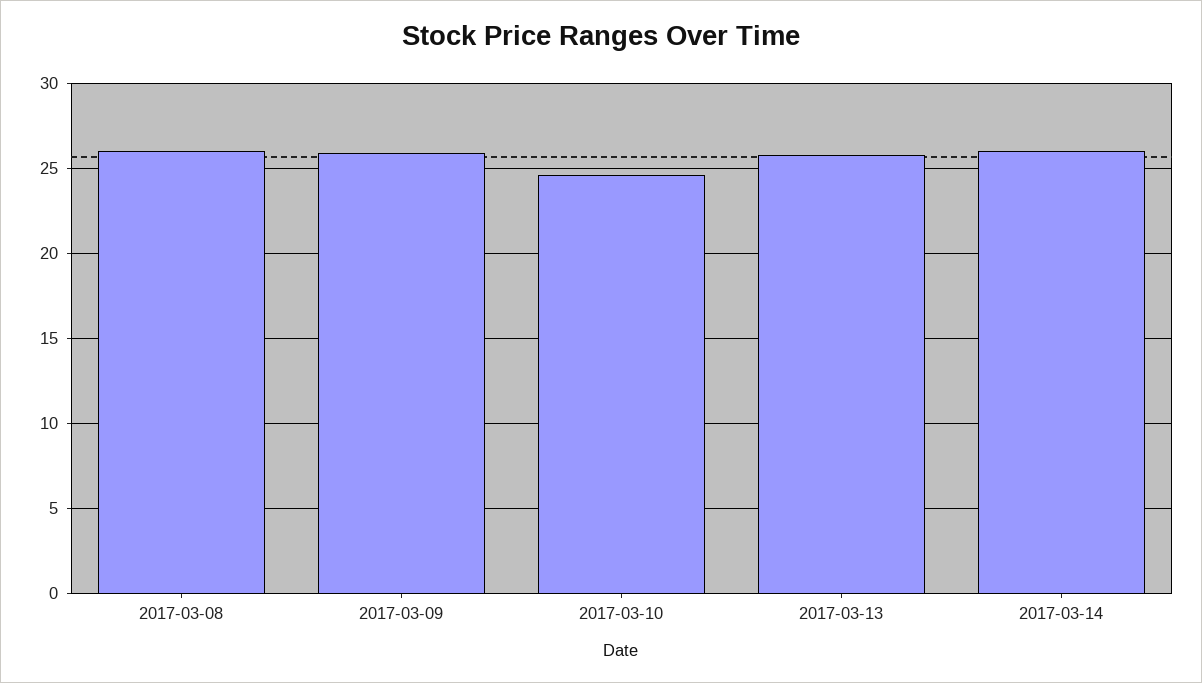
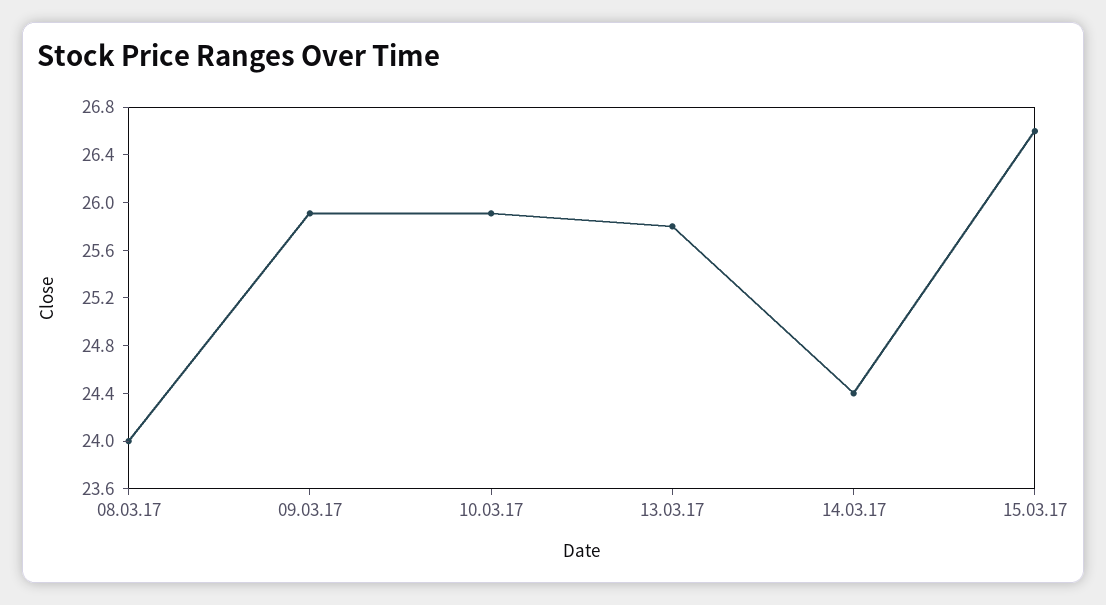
2017-03-08: 26 -> 24
2017-03-10: 24.5 -> 25.9
2017-03-14: 26 -> 24.4
15.03.17: none -> 26.6

